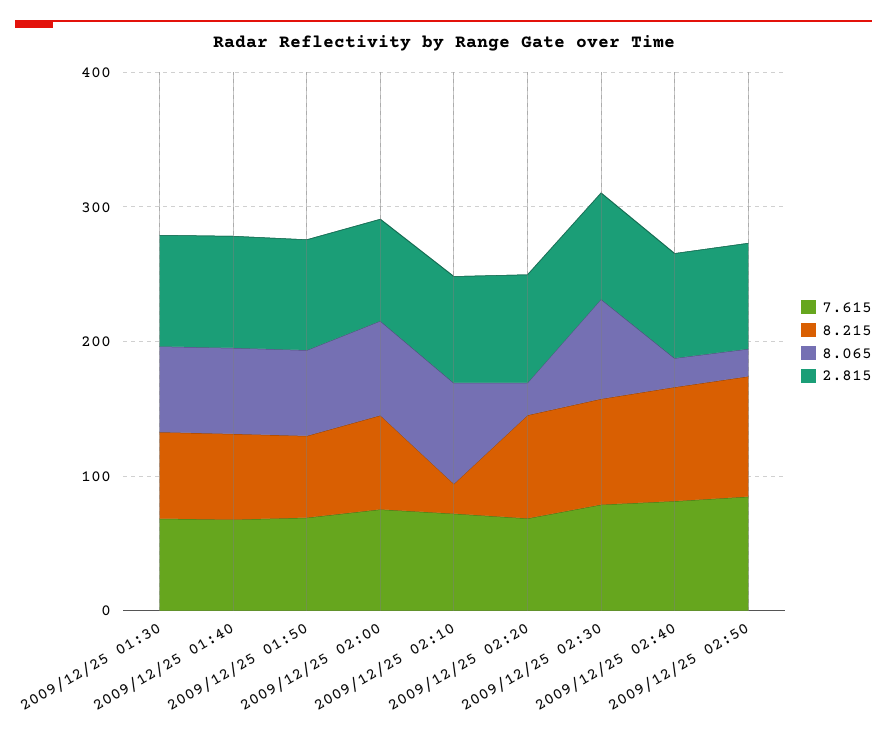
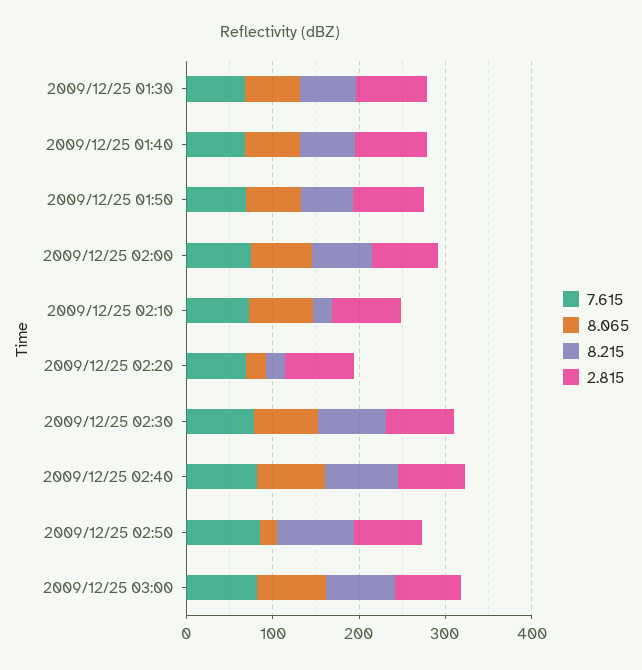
8.215, 2009/12/25 02:20: 80 -> 20
8.065, 2009/12/25 02:40: 20 -> 80
7.615, 2009/12/25 03:00: none -> 80
8.065, 2009/12/25 03:00: none -> 80
8.215, 2009/12/25 03:00: none -> 80
2.815, 2009/12/25 03:00: none -> 80

